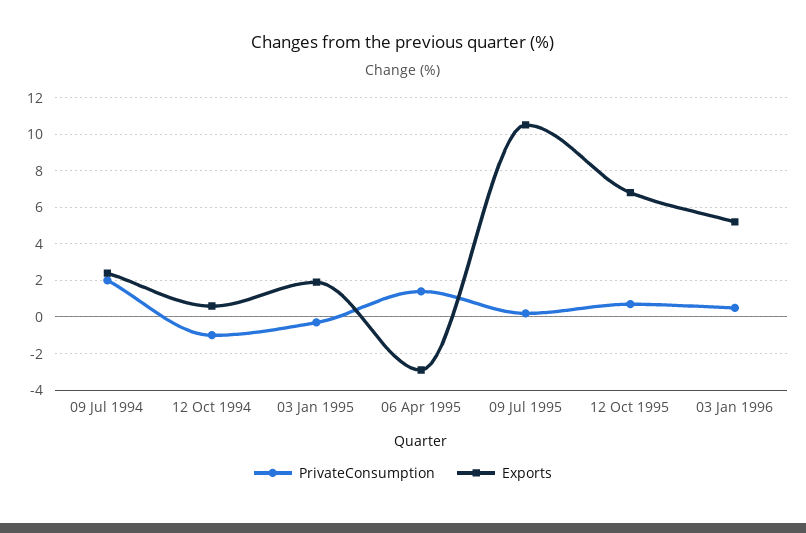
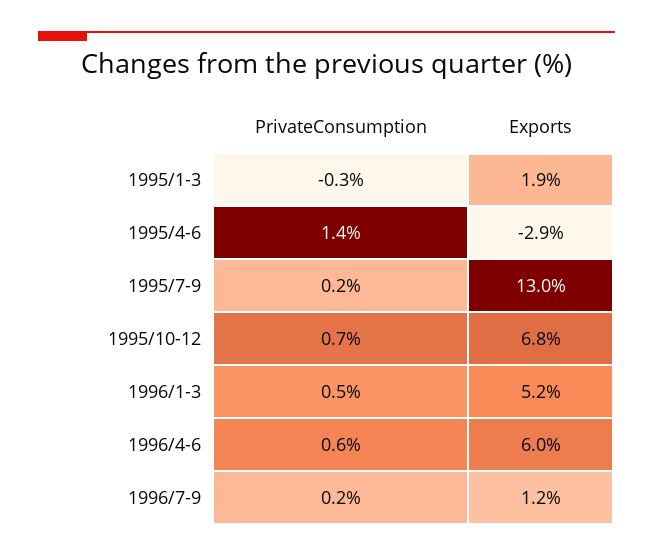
PrivateConsumption, 09 Jul 1994: 2 -> none
Exports, 09 Jul 1994: 2.5 -> none
PrivateConsumption, 12 Oct 1994: -1 -> none
Exports, 12 Oct 1994: 0.5 -> none
Exports, 09 Jul 1995: 10.5 -> 13
PrivateConsumption, 1996/4-6: none -> 0.6
Exports, 1996/4-6: none -> 6
PrivateConsumption, 1996/7-9: none -> 0.2
Exports, 1996/7-9: none -> 1.2

